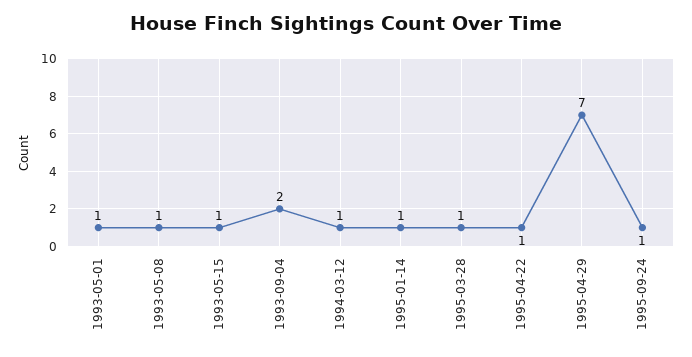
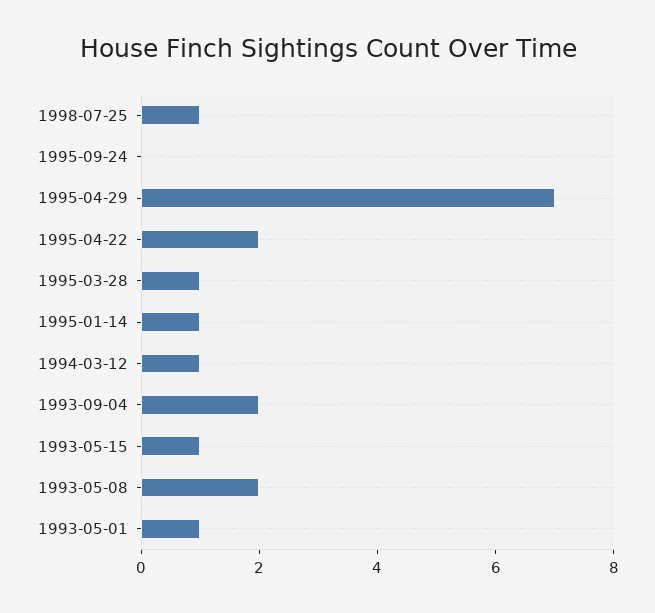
1993-05-08: 1 -> 2
1995-04-22: 1 -> 2
1995-09-24: 1 -> 0
1998-07-25: none -> 1

